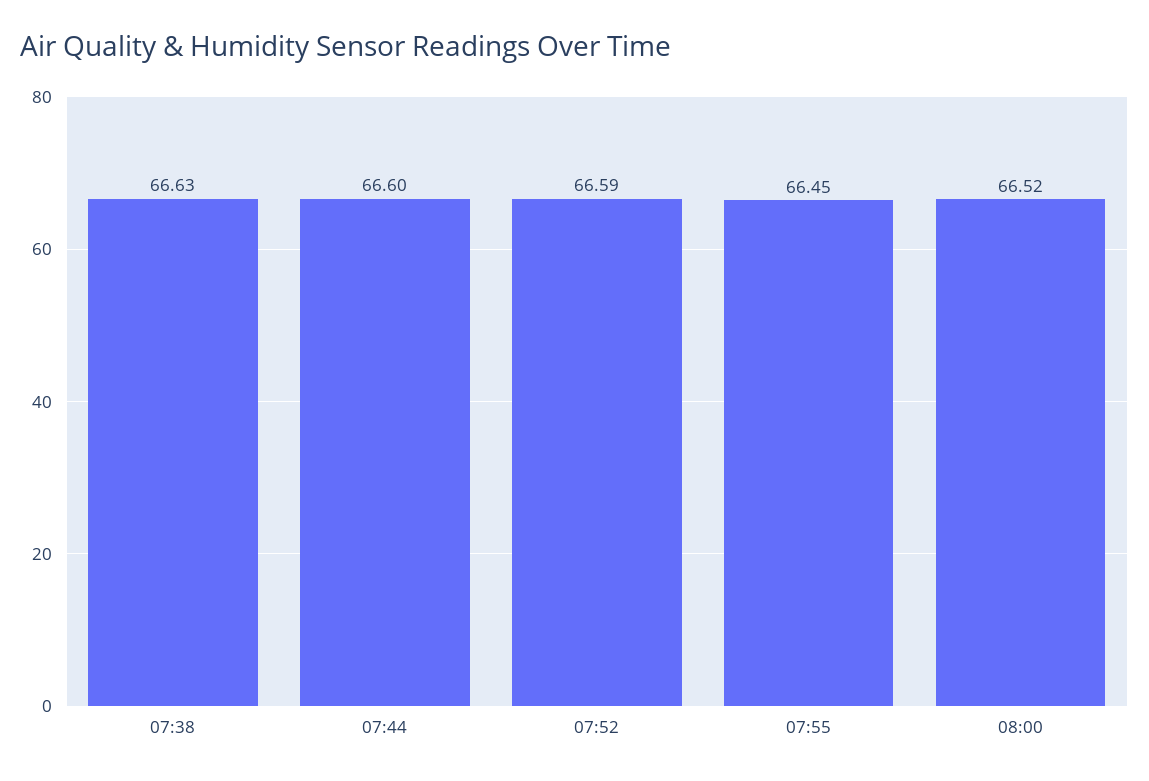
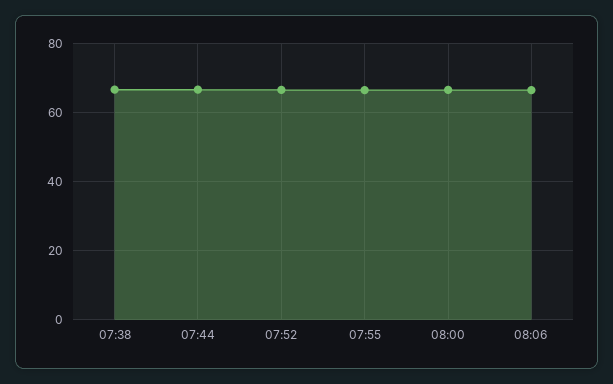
08:06: none -> 66

